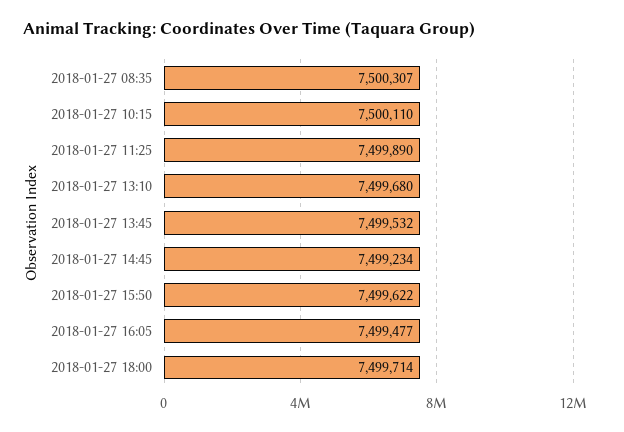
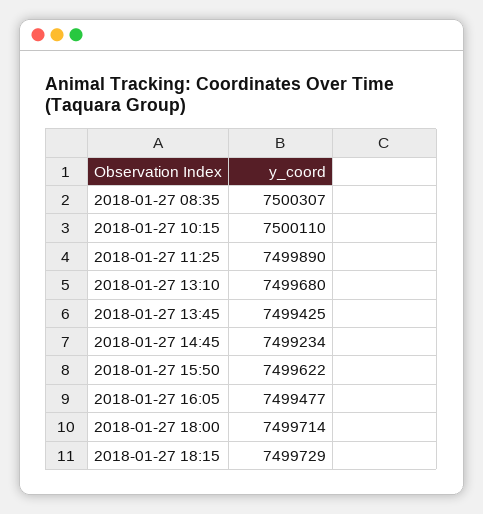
2018-01-27 13:45: 7499532 -> 7499425
2018-01-27 18:15: none -> 7499729

